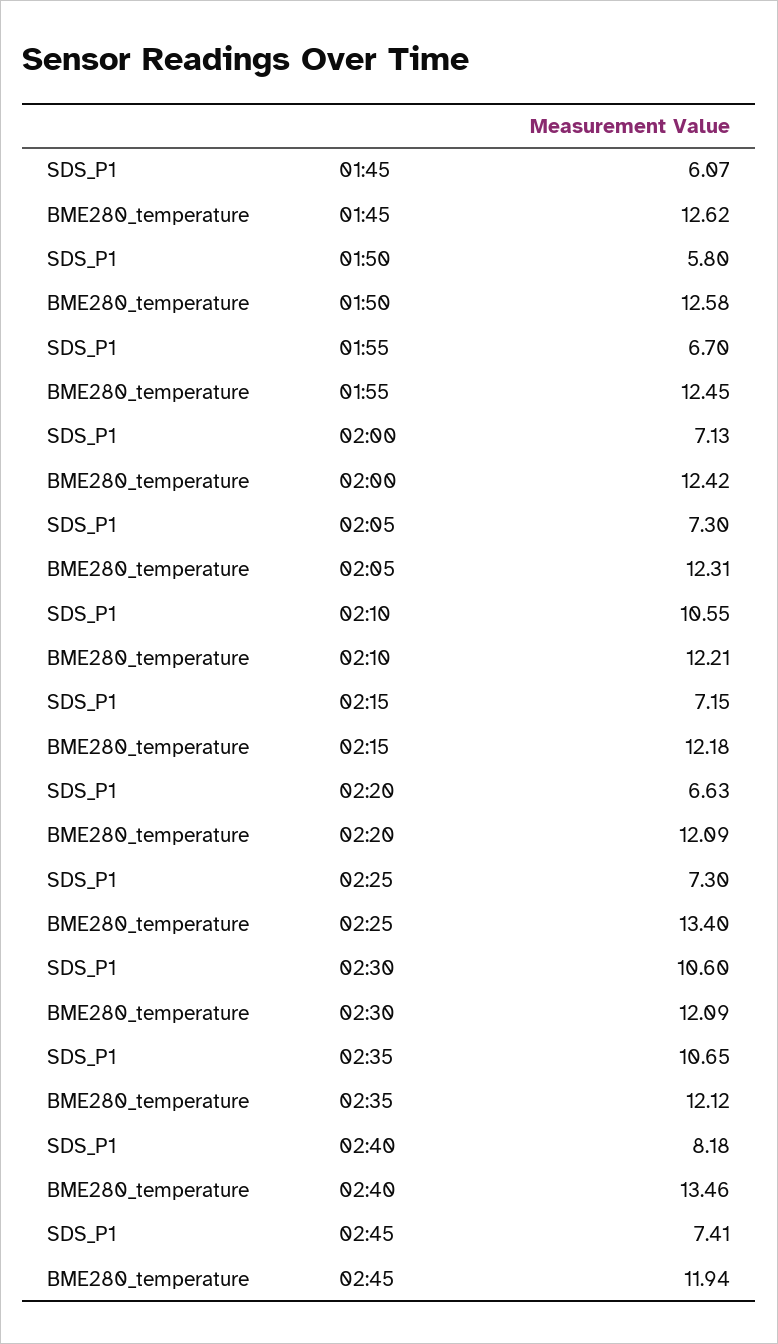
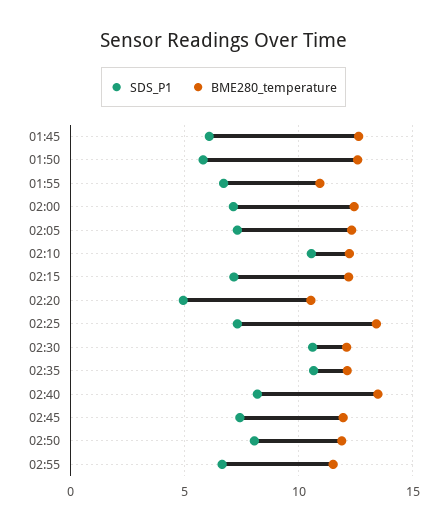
BME280_temperature, 01:55: 12.45 -> 11
SDS_P1, 02:20: 6.63 -> 5
BME280_temperature, 02:20: 12.09 -> 10.5
SDS_P1, 02:50: none -> 8
BME280_temperature, 02:50: none -> 12
SDS_P1, 02:55: none -> 6.5
BME280_temperature, 02:55: none -> 11.5

